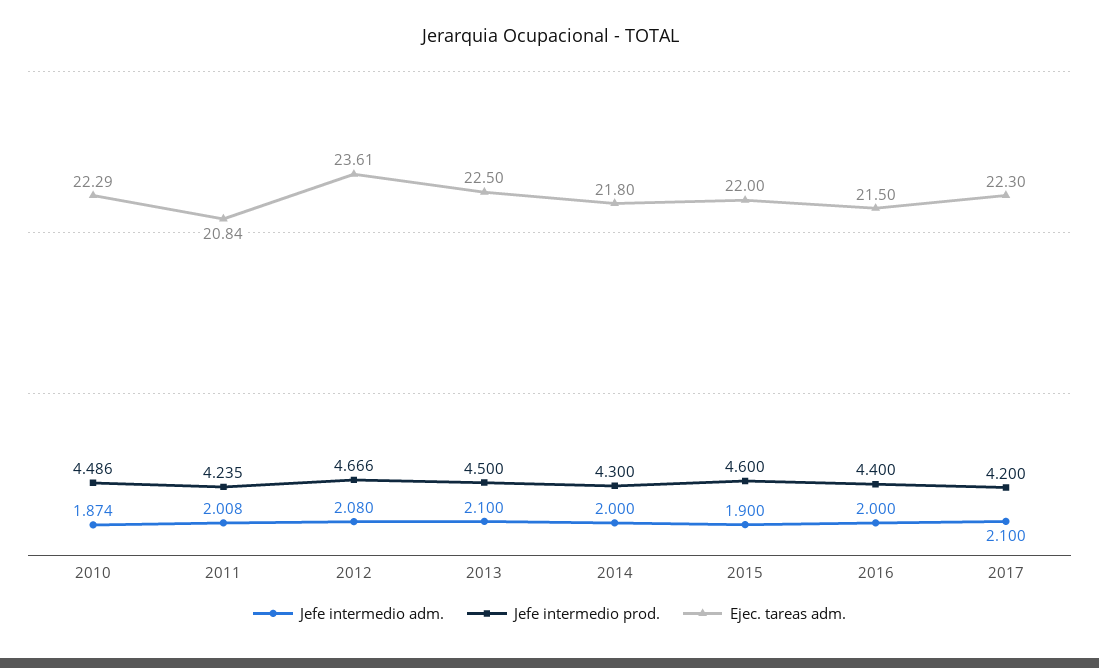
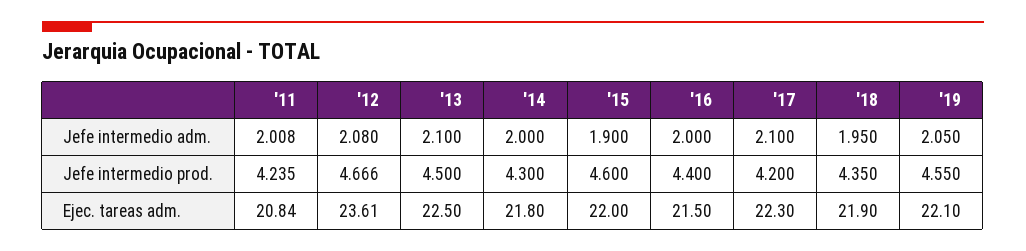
Jefe intermedio adm., 2010: 1.874 -> none
Jefe intermedio prod., 2010: 4.486 -> none
Ejec. tareas adm., 2010: 22.29 -> none
Jefe intermedio adm., '18: none -> 1.95
Jefe intermedio adm., '19: none -> 2.05
Jefe intermedio prod., '18: none -> 4.35
Jefe intermedio prod., '19: none -> 4.55
Ejec. tareas adm., '18: none -> 21.9
Ejec. tareas adm., '19: none -> 22.1

